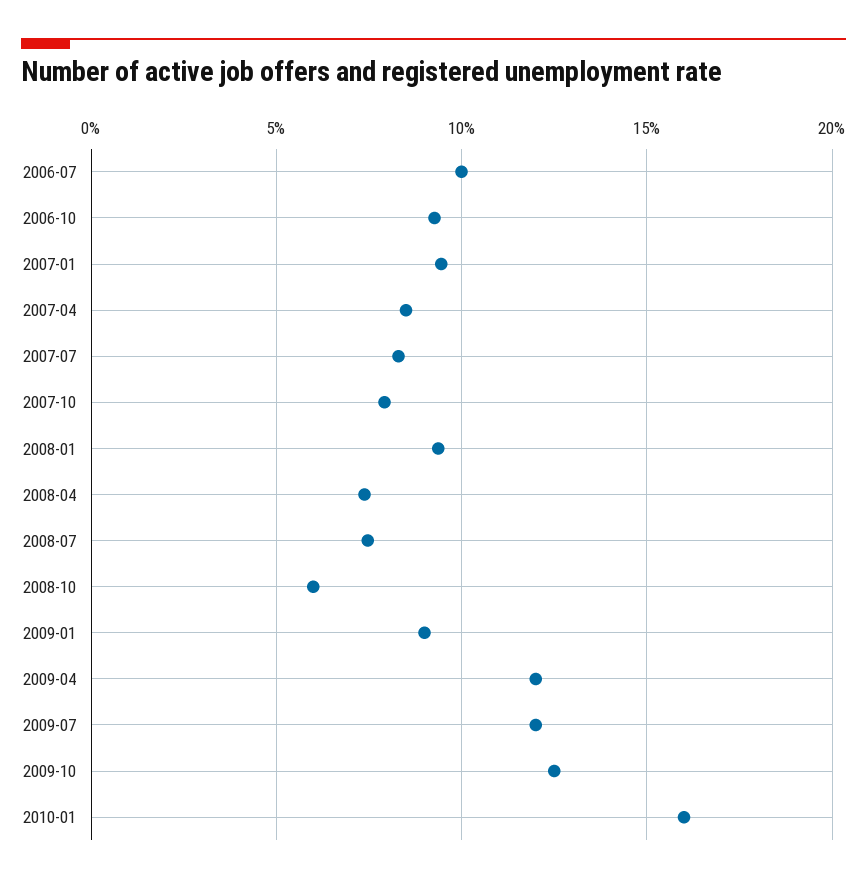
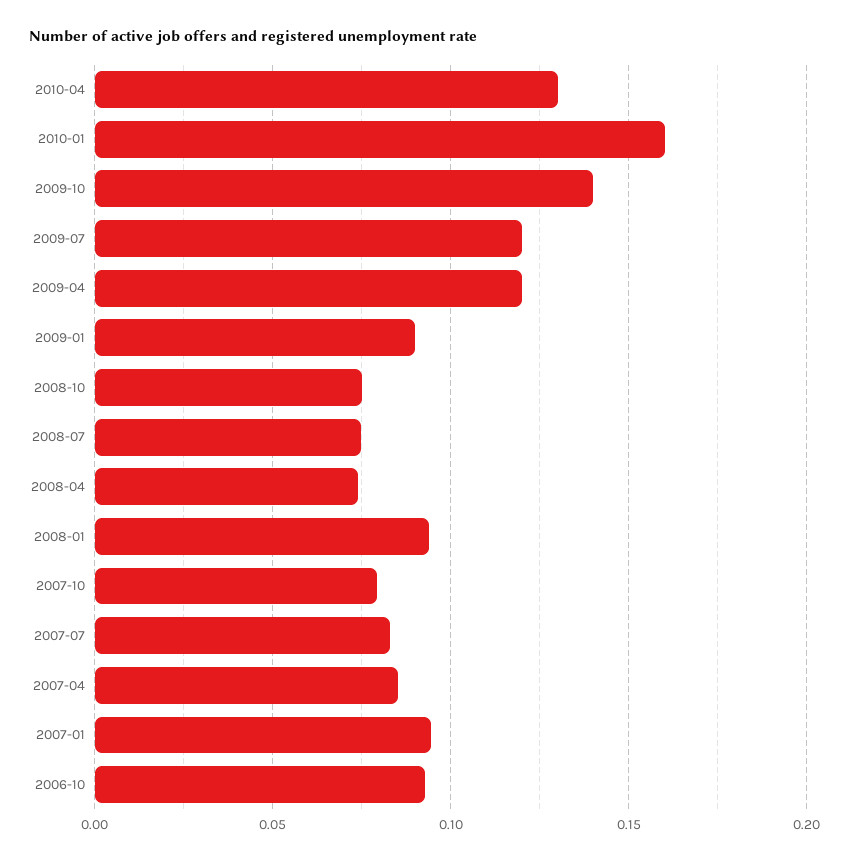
2006-07: 0.1 -> none
2008-10: 0.06 -> 0.075
2009-10: 0.125 -> 0.14
2010-04: none -> 0.13

